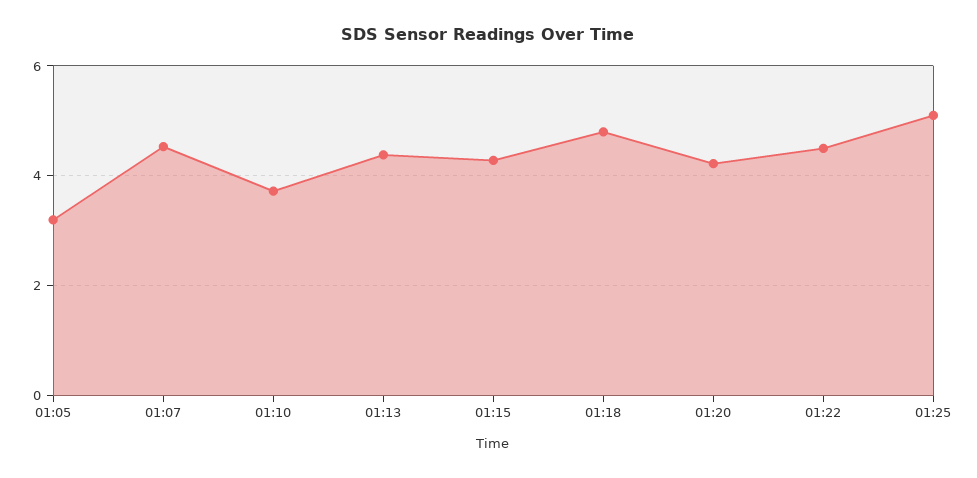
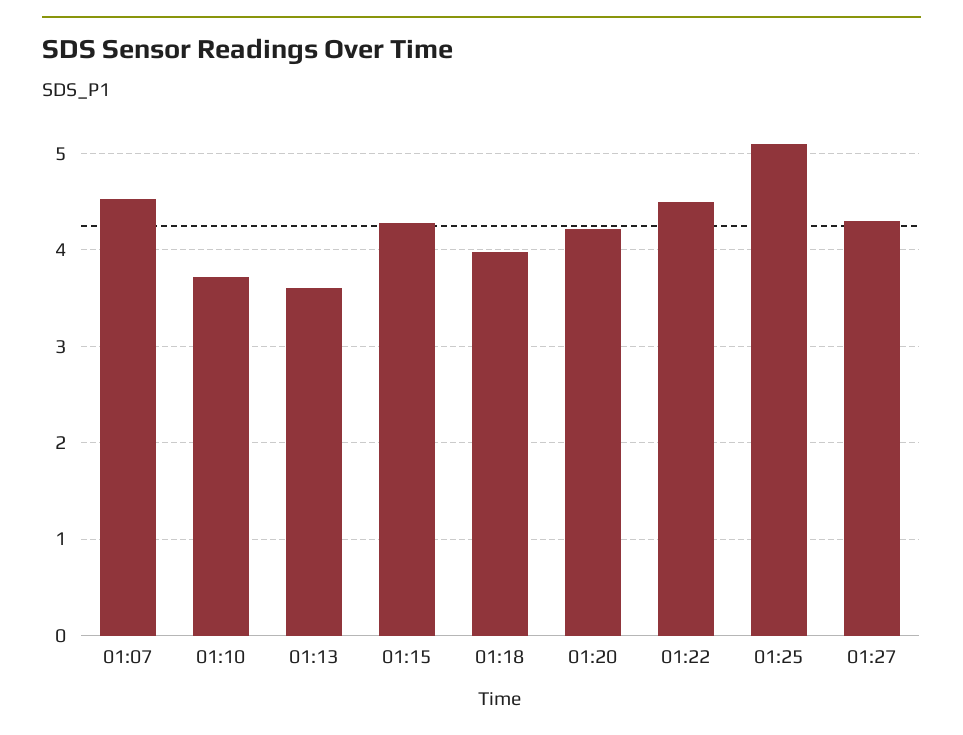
01:05: 3.2 -> none
01:13: 4.4 -> 3.6
01:18: 4.8 -> 4
01:27: none -> 4.3

